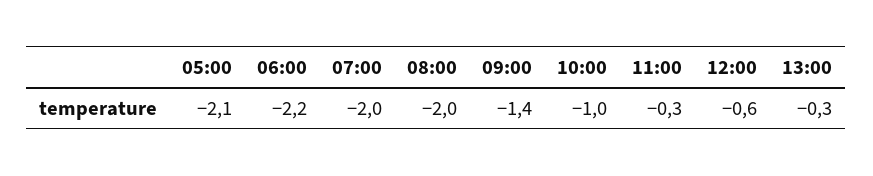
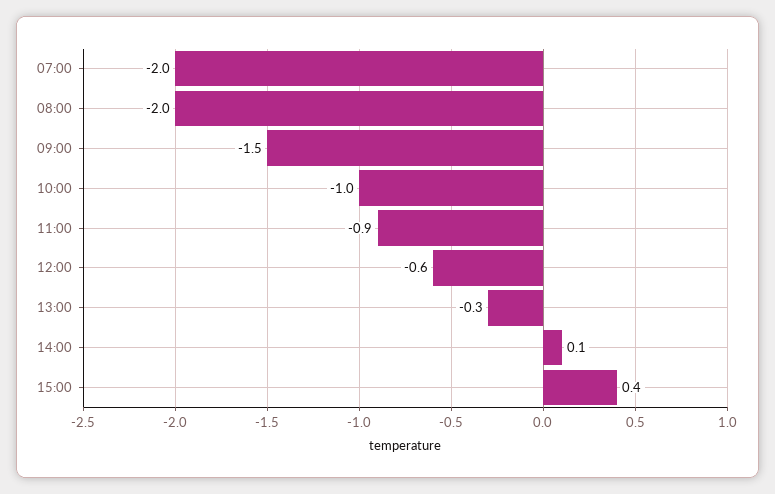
05:00: -2.1 -> none
06:00: -2.2 -> none
09:00: -1.4 -> -1.5
11:00: -0.3 -> -0.9
14:00: none -> 0.1
15:00: none -> 0.4

